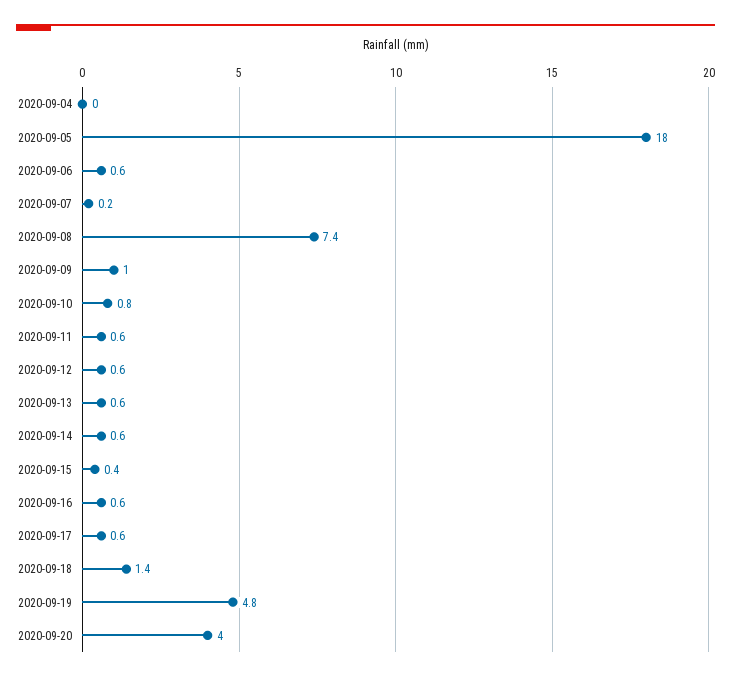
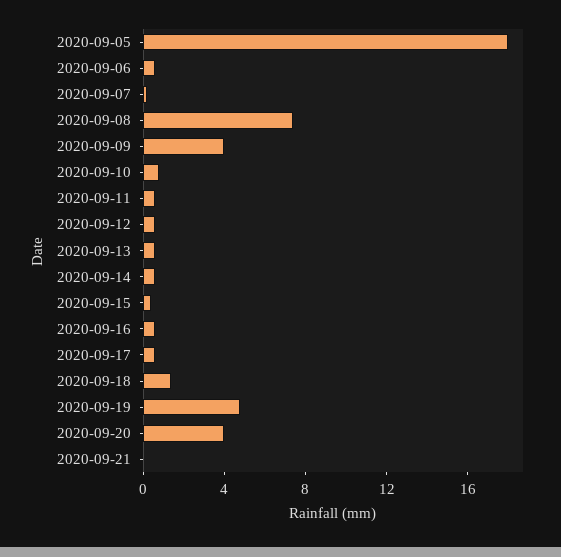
2020-09-04: 0 -> none
2020-09-09: 1 -> 4
2020-09-21: none -> 0

